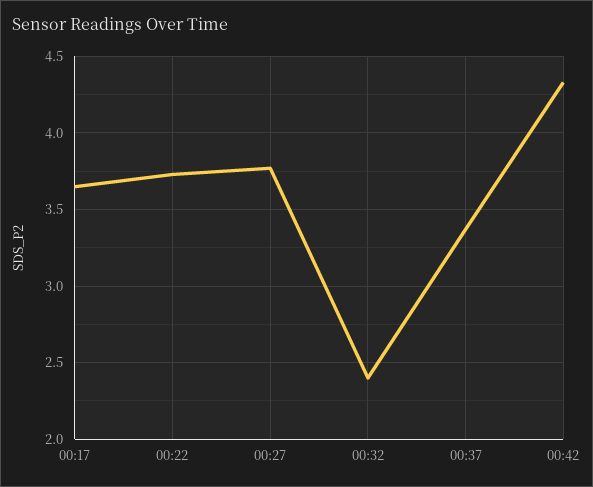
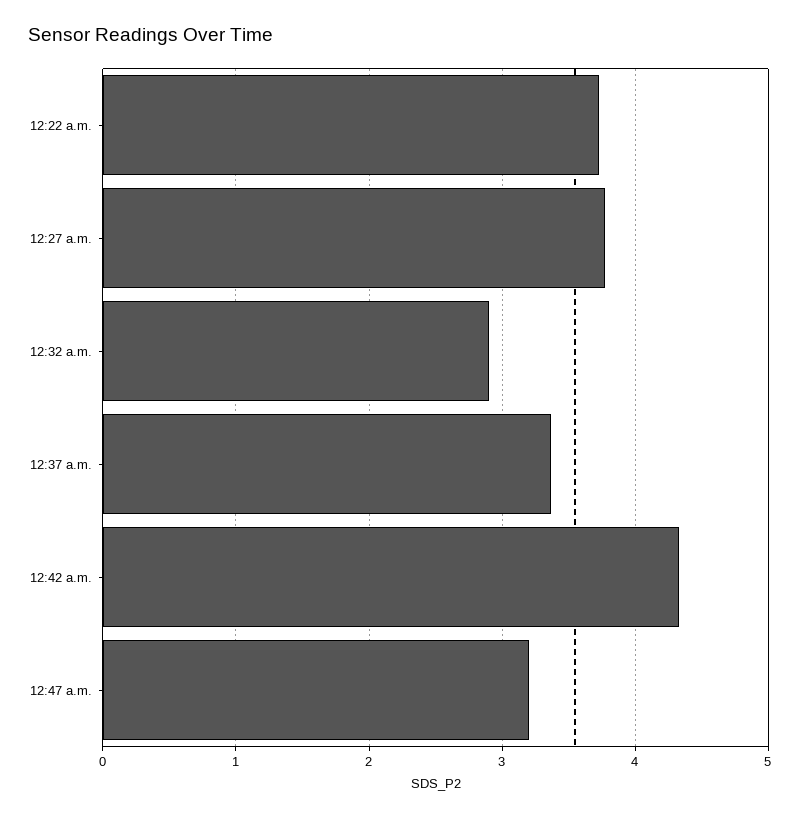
00:17: 3.65 -> none
00:32: 2.4 -> 2.9
12:47 a.m.: none -> 3.2

